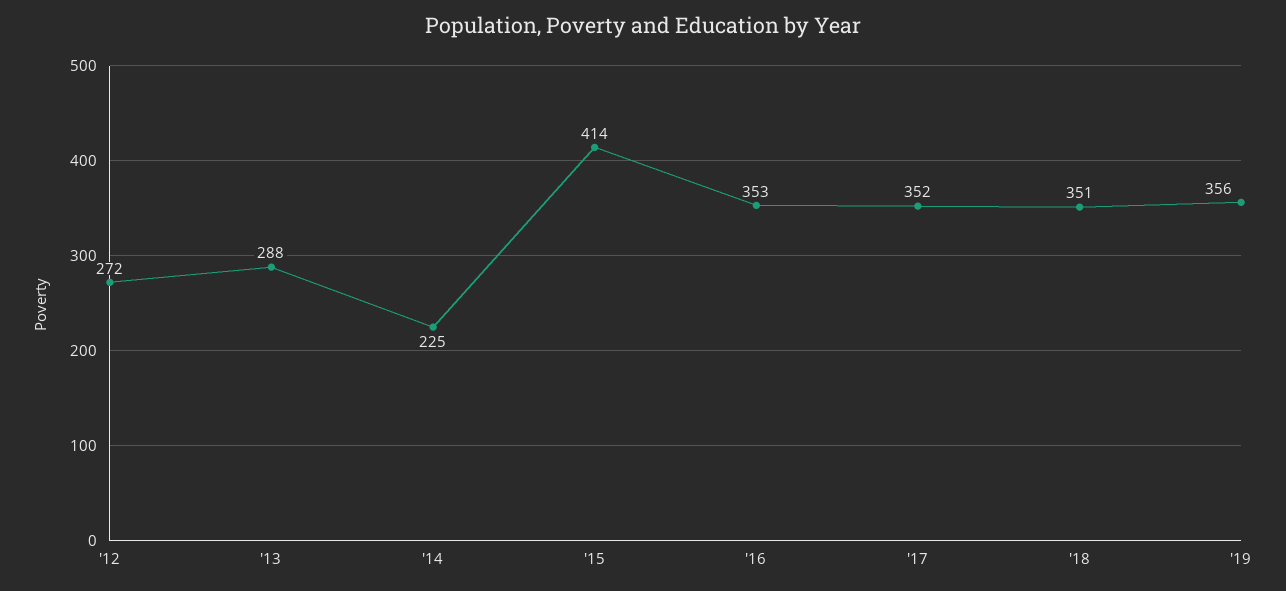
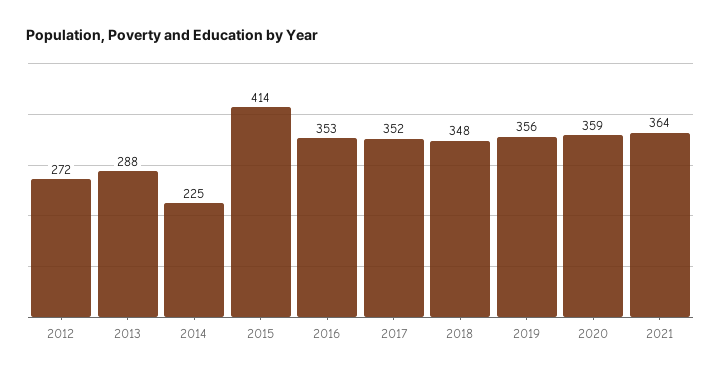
'18: 351 -> 348
2020: none -> 359
2021: none -> 364

